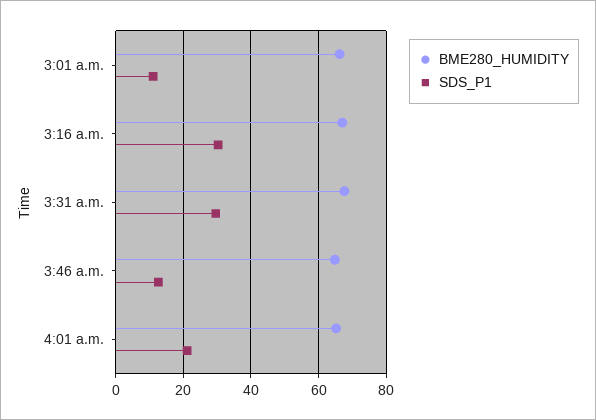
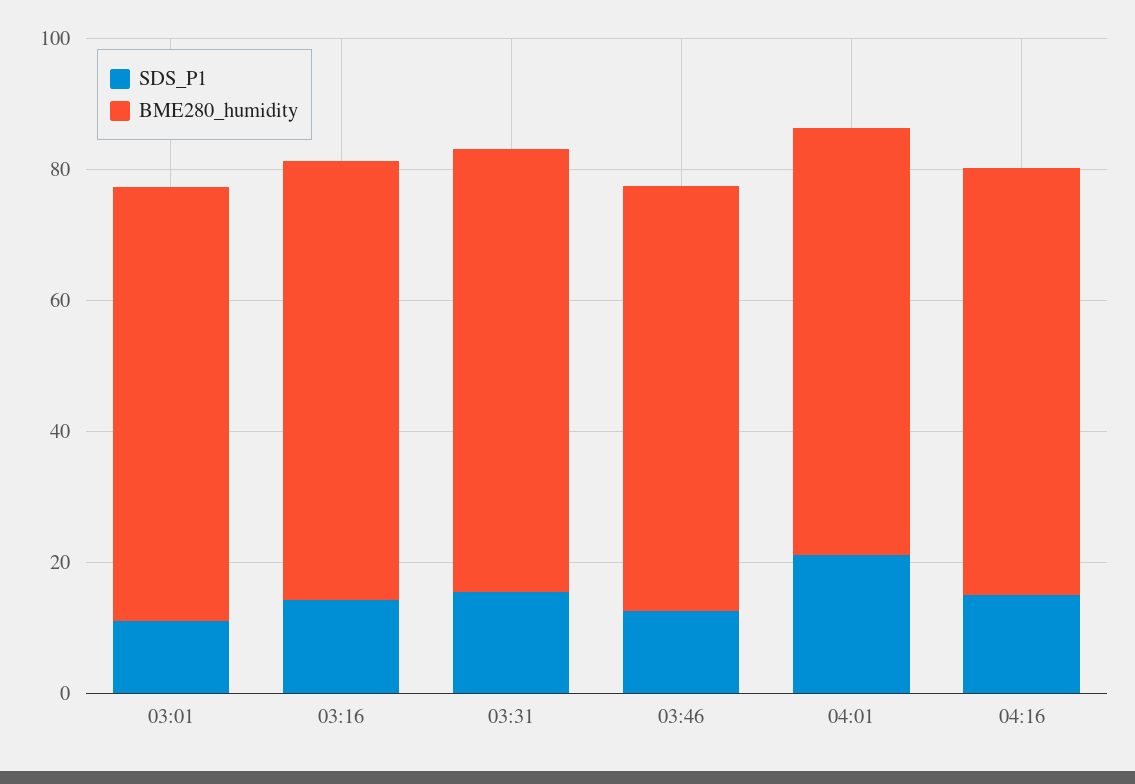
SDS_P1, 3:16 a.m.: 30 -> 15
SDS_P1, 3:31 a.m.: 30 -> 15
SDS_P1, 04:16: none -> 15
BME280_HUMIDITY, 04:16: none -> 65

